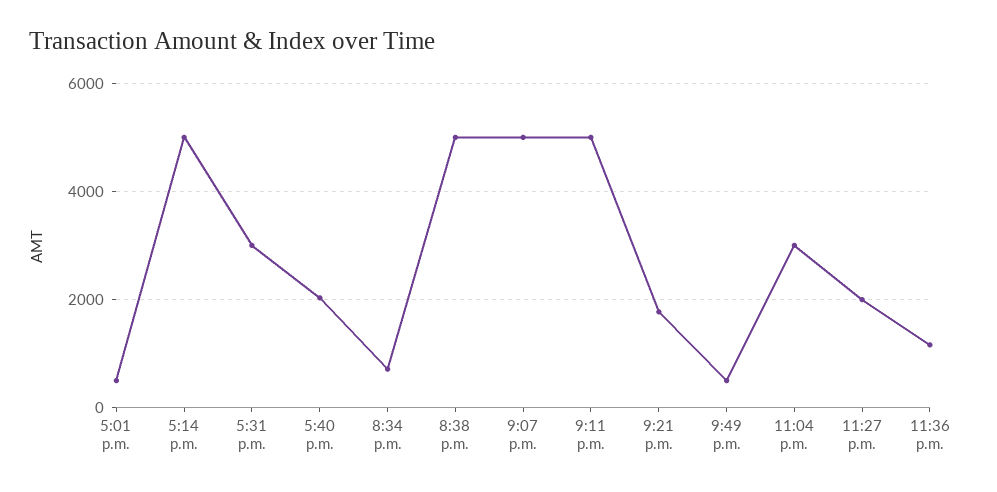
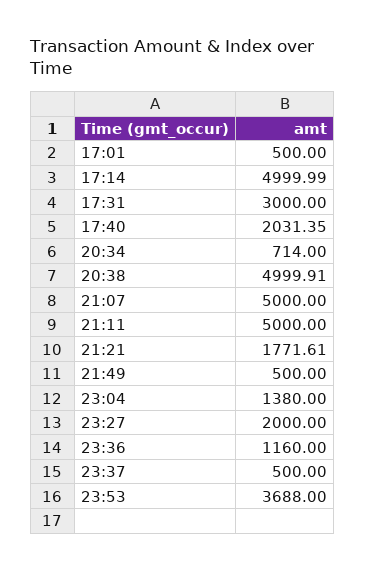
11:04 p.m.: 3000 -> 1380
23:37: none -> 500
23:53: none -> 3688

